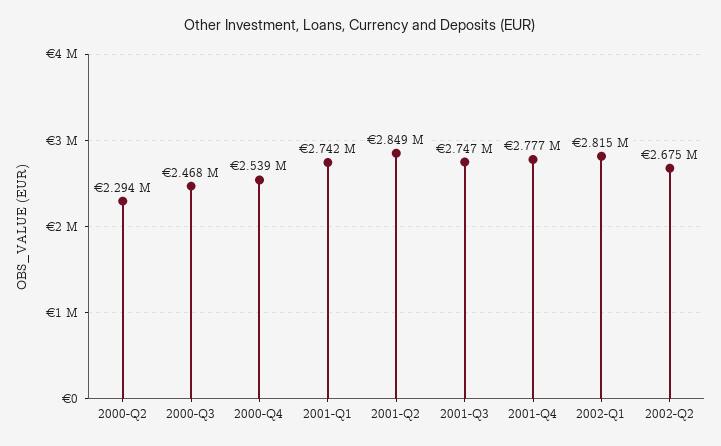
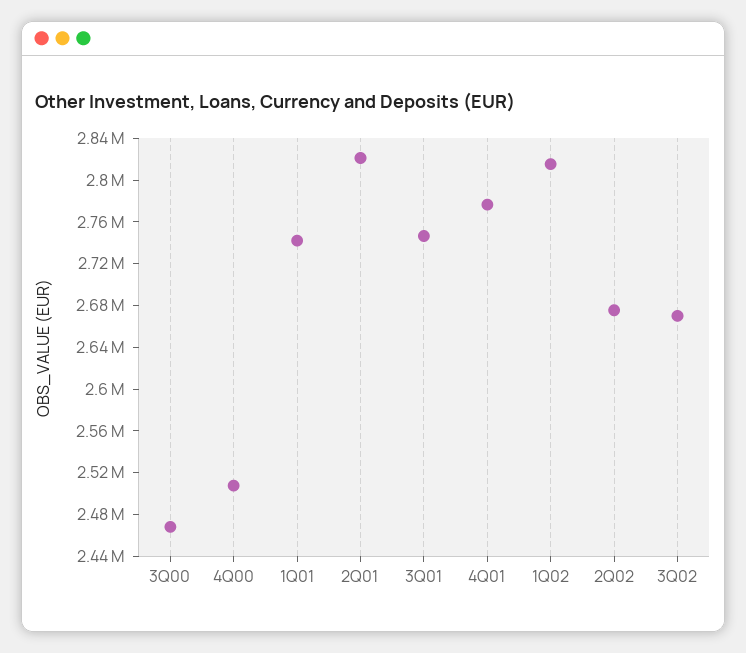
2000-Q2: 2294000 -> none
2000-Q4: 2539000 -> 2510000
2001-Q2: 2849000 -> 2820000
3Q02: none -> 2670000

